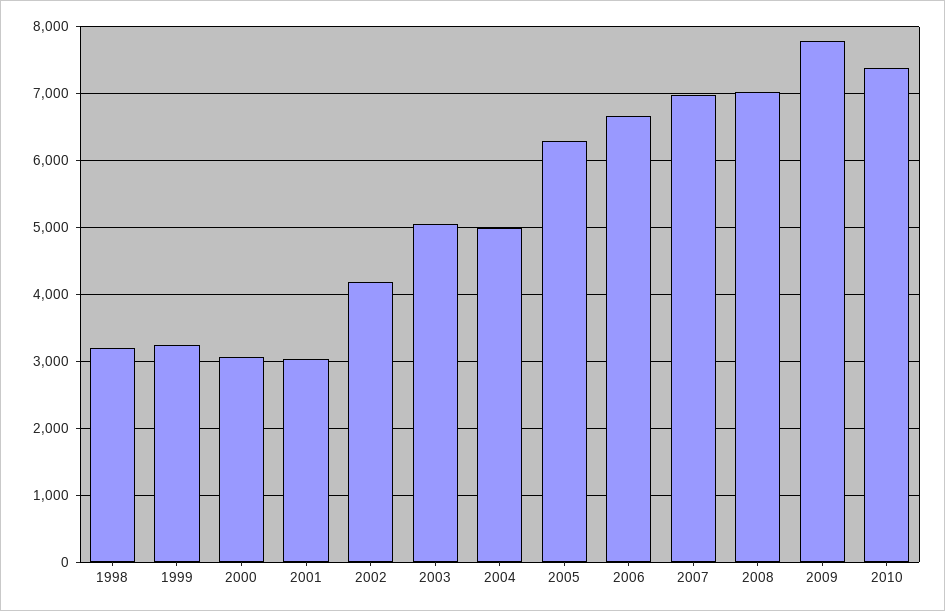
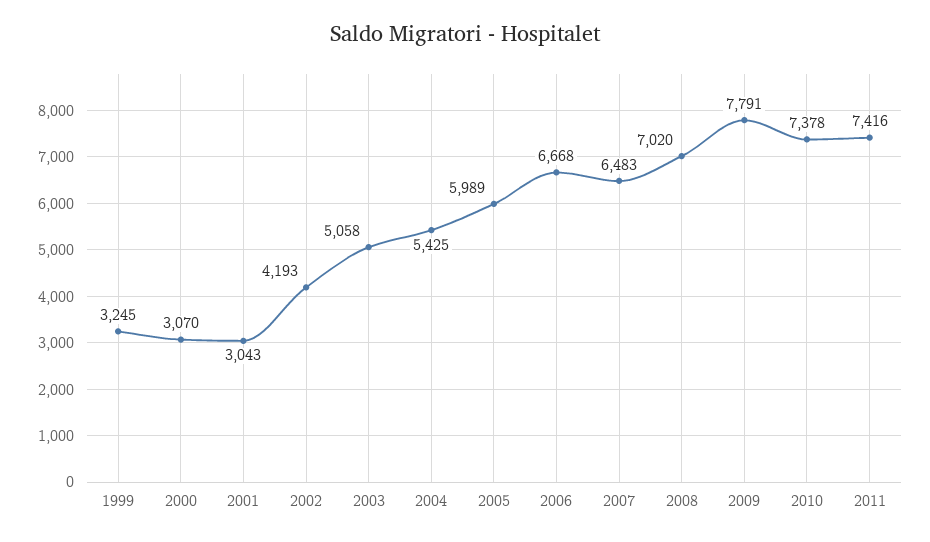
1998: 3200 -> none
2004: 5000 -> 5425
2005: 6300 -> 5989
2007: 7000 -> 6483
2011: none -> 7416

